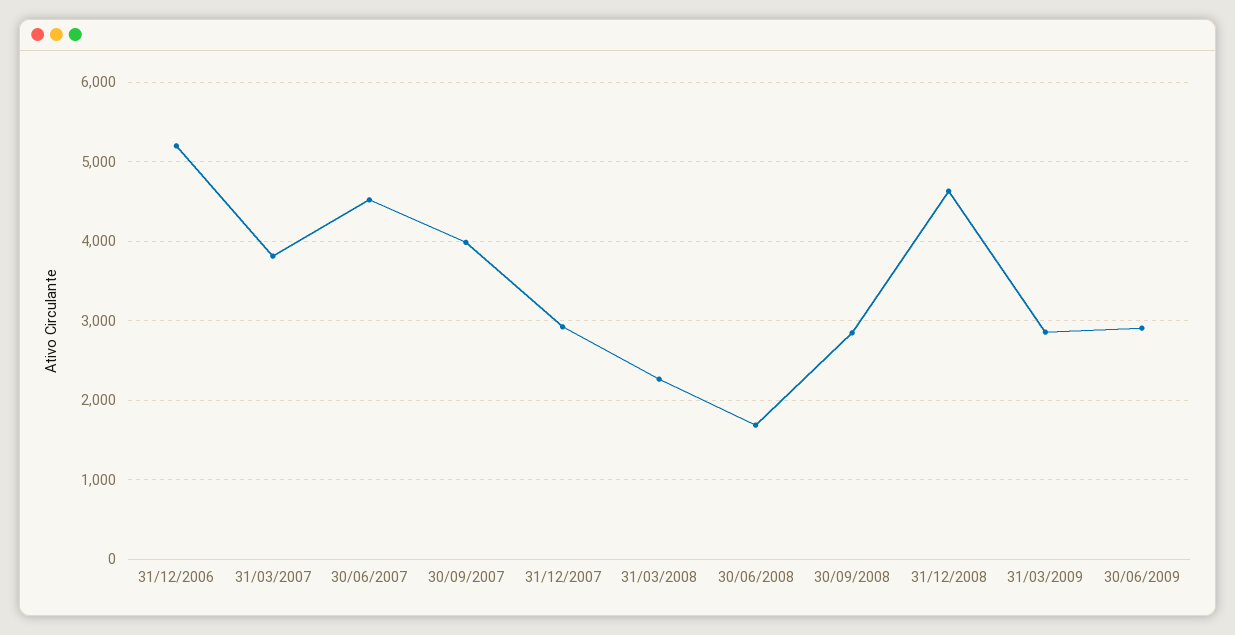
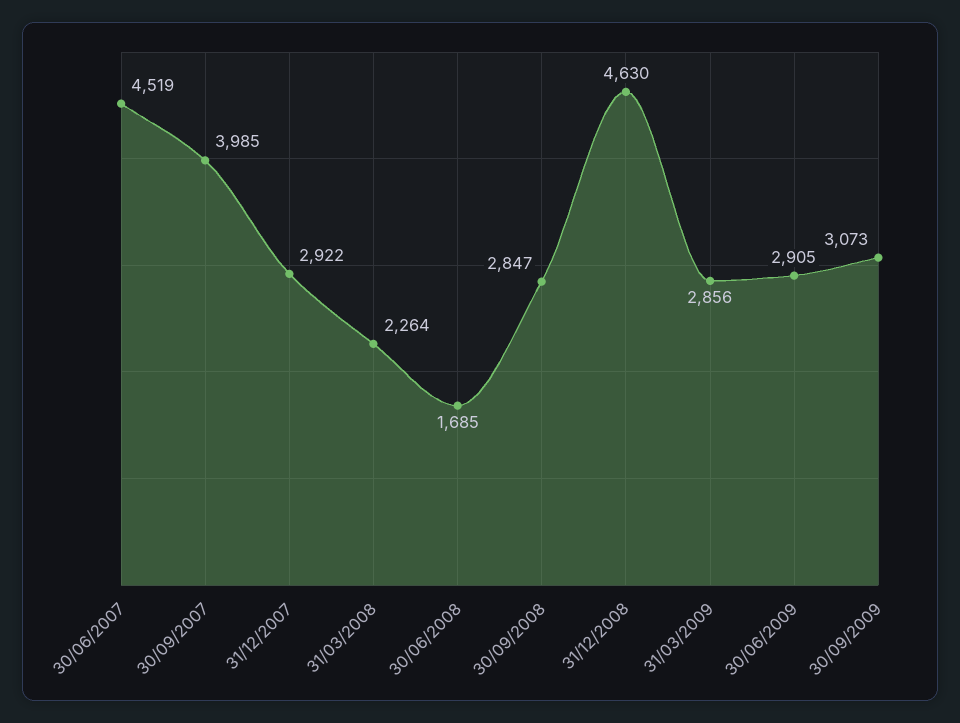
31/12/2006: 5200 -> none
31/03/2007: 3800 -> none
30/09/2009: none -> 3073

